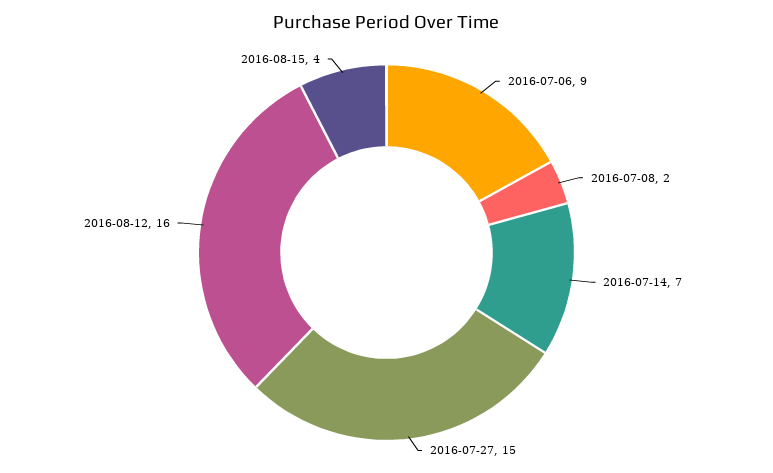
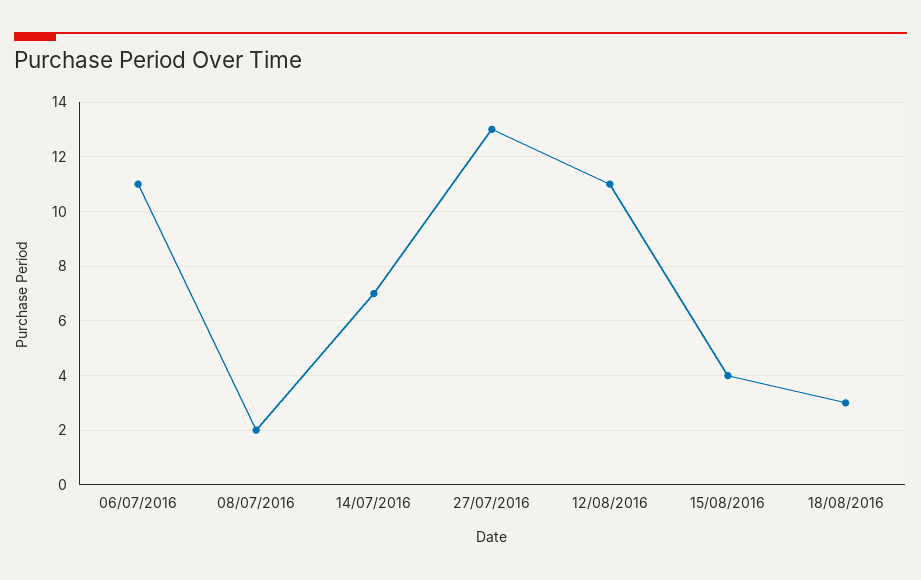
2016-07-06: 9 -> 11
2016-07-27: 15 -> 13
2016-08-12: 16 -> 11
18/08/2016: none -> 3

